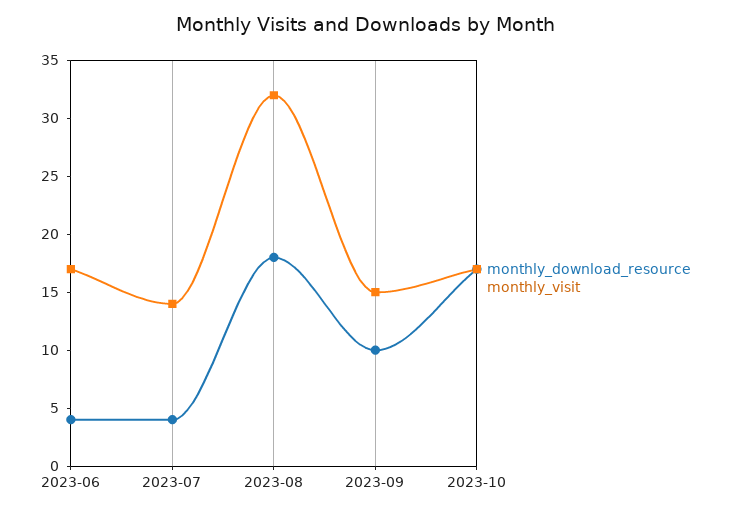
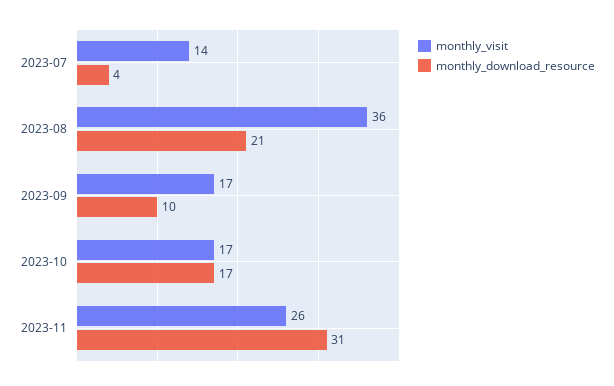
monthly_download_resource, 2023-06: 4 -> none
monthly_visit, 2023-06: 17 -> none
monthly_download_resource, 2023-08: 18 -> 21
monthly_visit, 2023-08: 32 -> 36
monthly_visit, 2023-09: 15 -> 17
monthly_visit, 2023-11: none -> 26
monthly_download_resource, 2023-11: none -> 31

